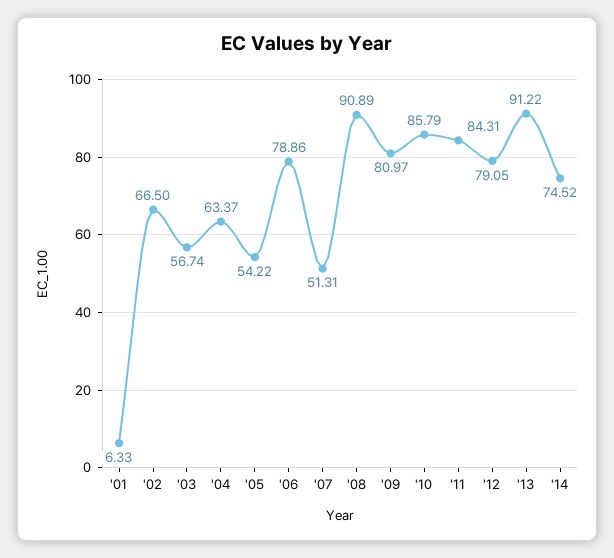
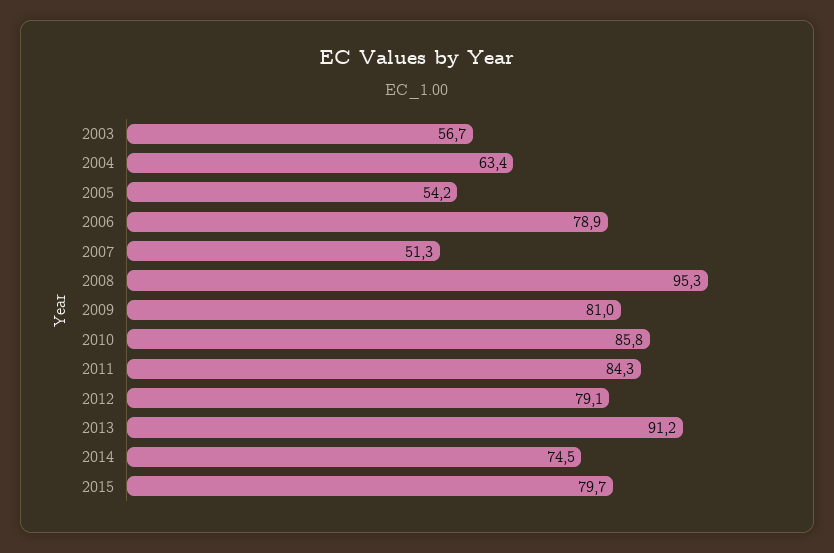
'01: 6.33 -> none
'02: 66.5 -> none
'08: 90.89 -> 95.3
2015: none -> 79.7

